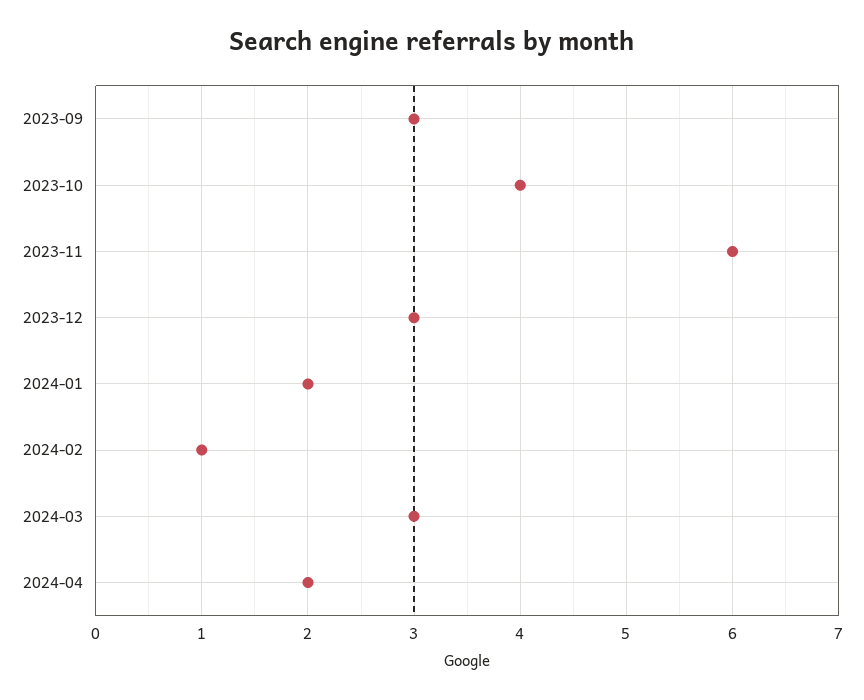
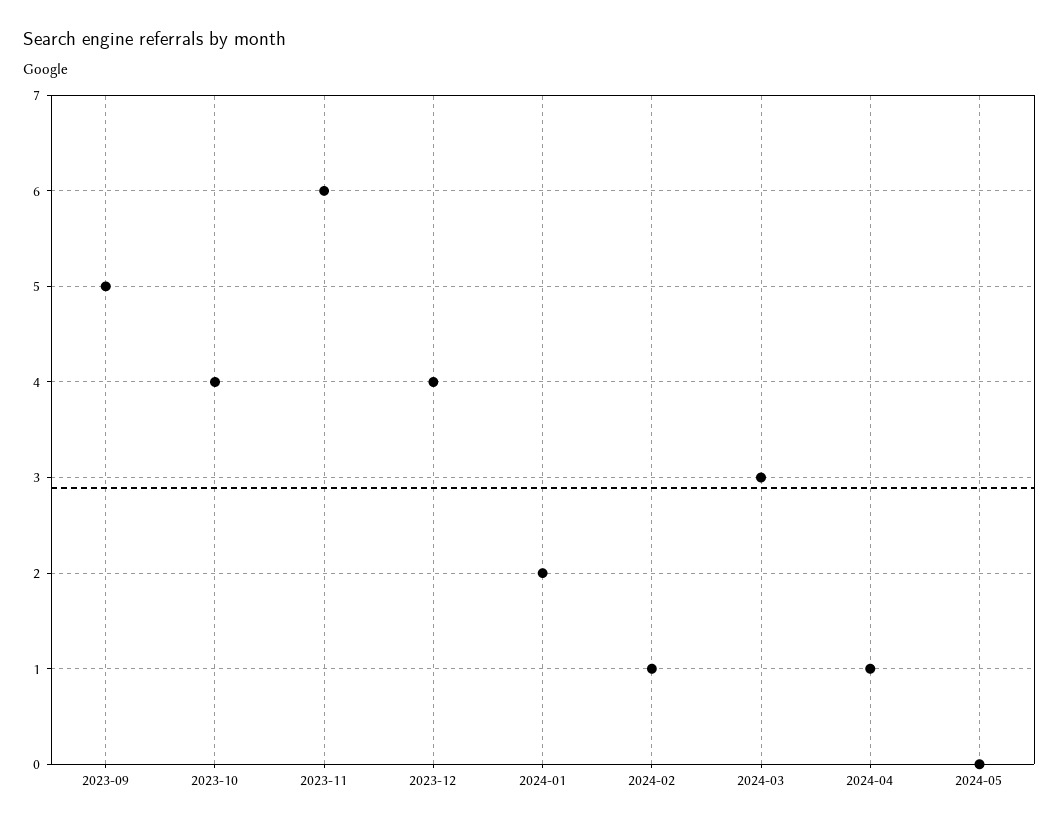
2023-09: 3 -> 5
2023-12: 3 -> 4
2024-04: 2 -> 1
2024-05: none -> 0

